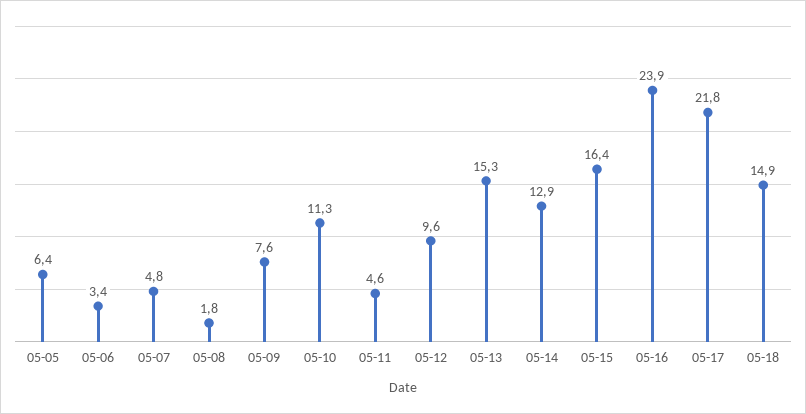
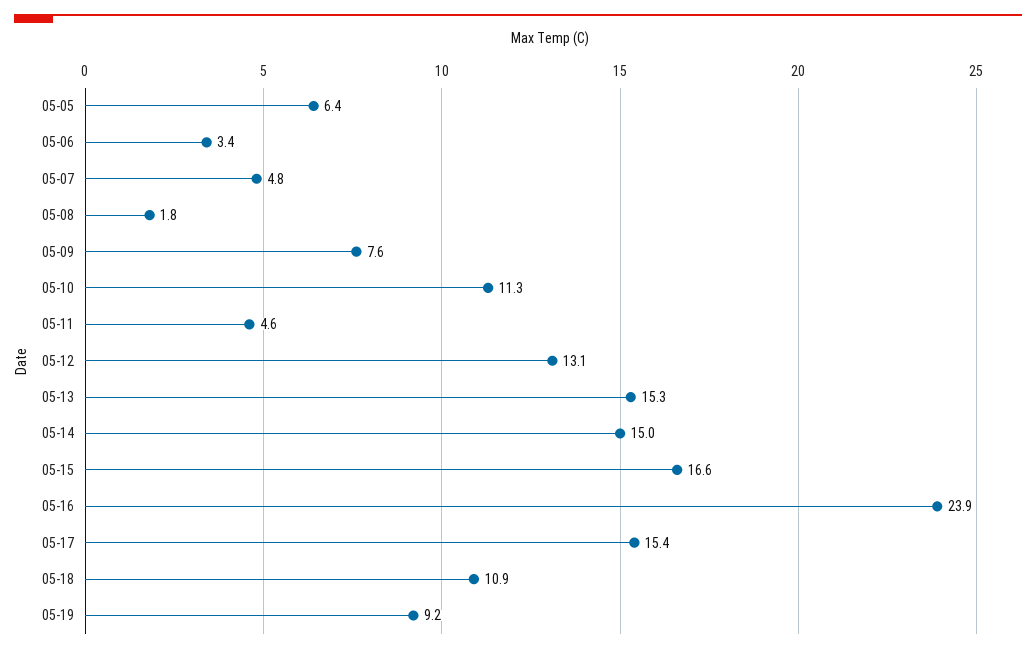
05-12: 9.6 -> 13.1
05-14: 12.9 -> 15
05-15: 16.4 -> 16.6
05-17: 21.8 -> 15.4
05-18: 14.9 -> 10.9
05-19: none -> 9.2

